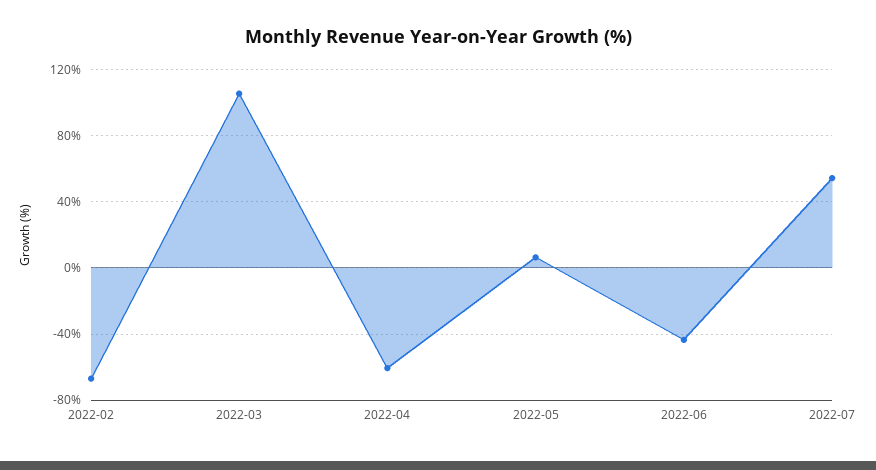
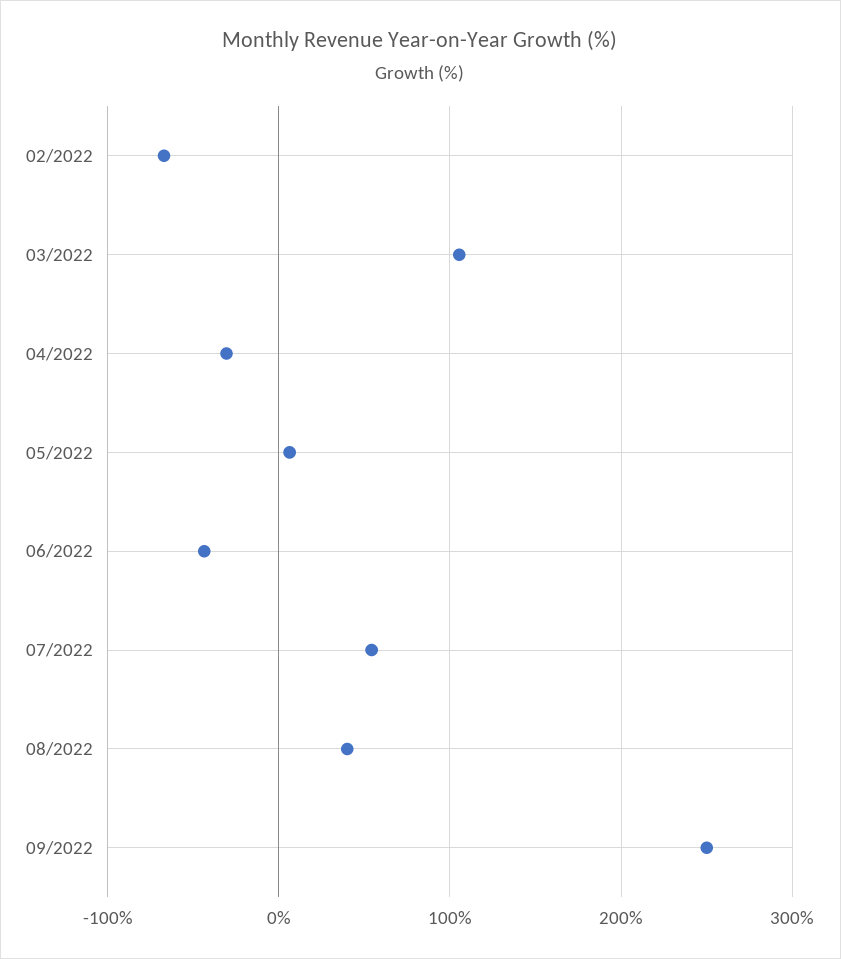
2022-04: -60 -> -30
08/2022: none -> 40
09/2022: none -> 250

